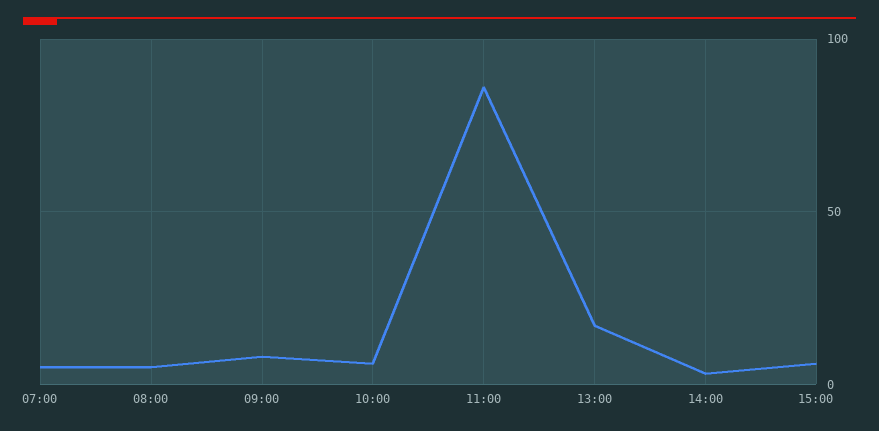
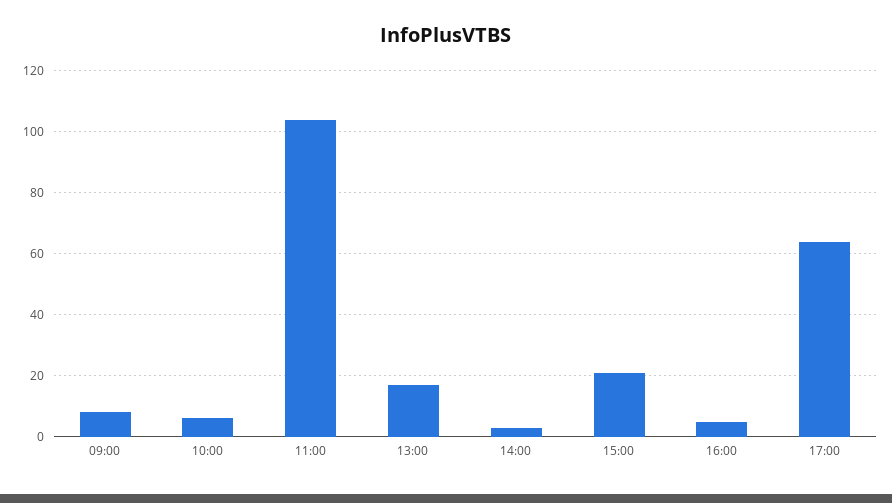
07:00: 5 -> none
08:00: 5 -> none
11:00: 85 -> 105
15:00: 5 -> 20
16:00: none -> 5
17:00: none -> 65

